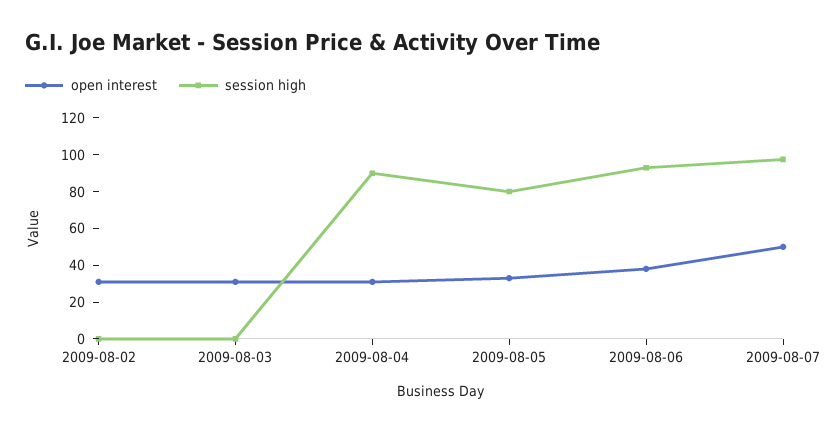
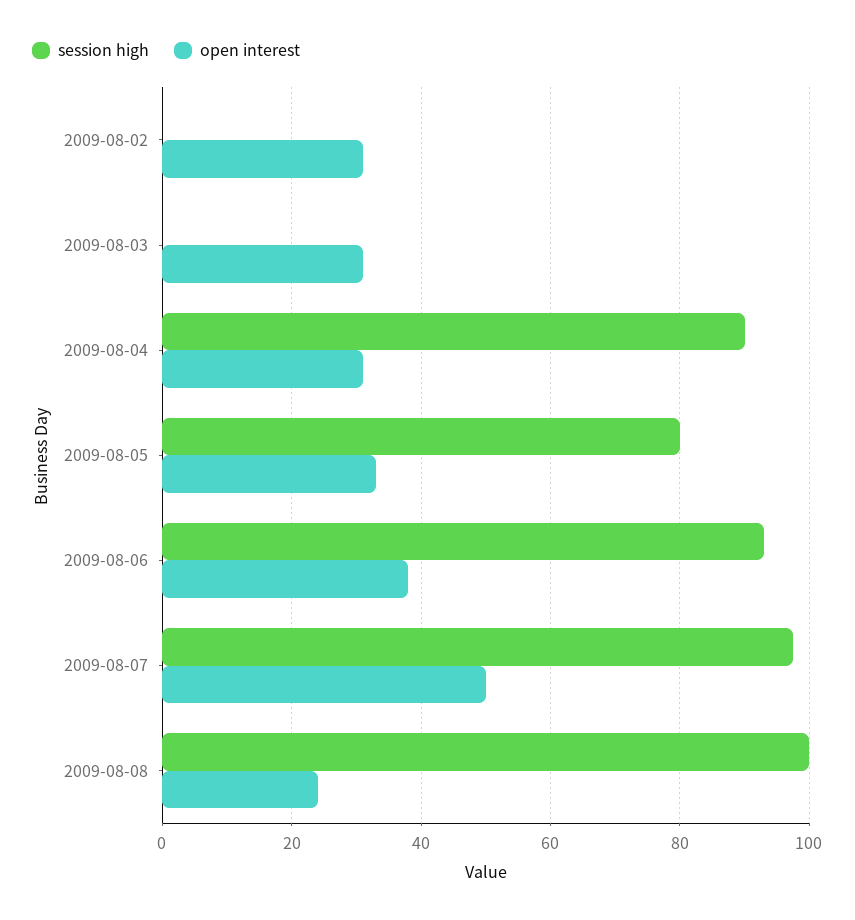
session high, 2009-08-08: none -> 100
open interest, 2009-08-08: none -> 24

